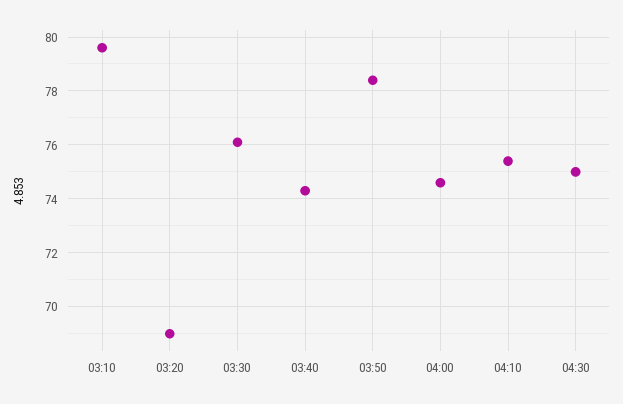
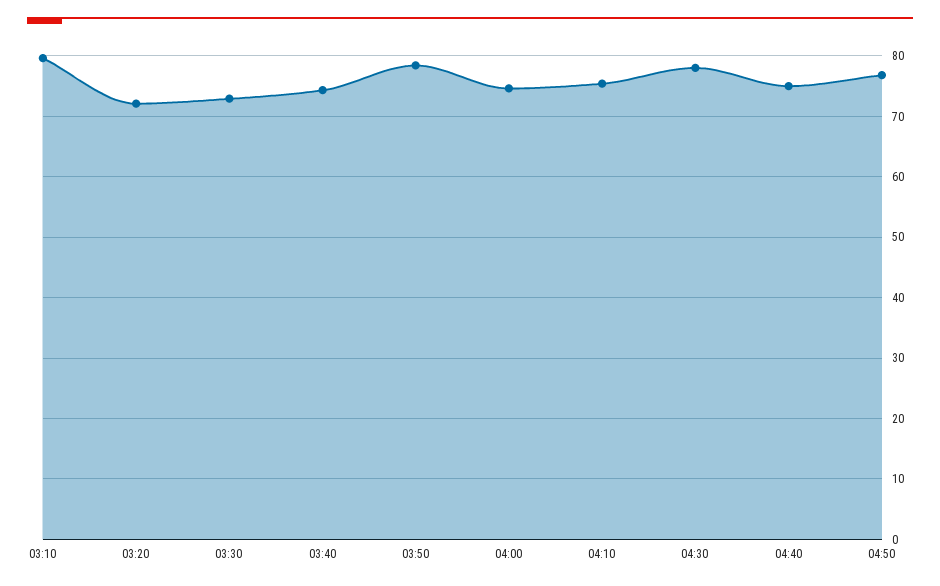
03:20: 69 -> 72
03:30: 76 -> 73
04:30: 75 -> 78
04:40: none -> 75
04:50: none -> 77

